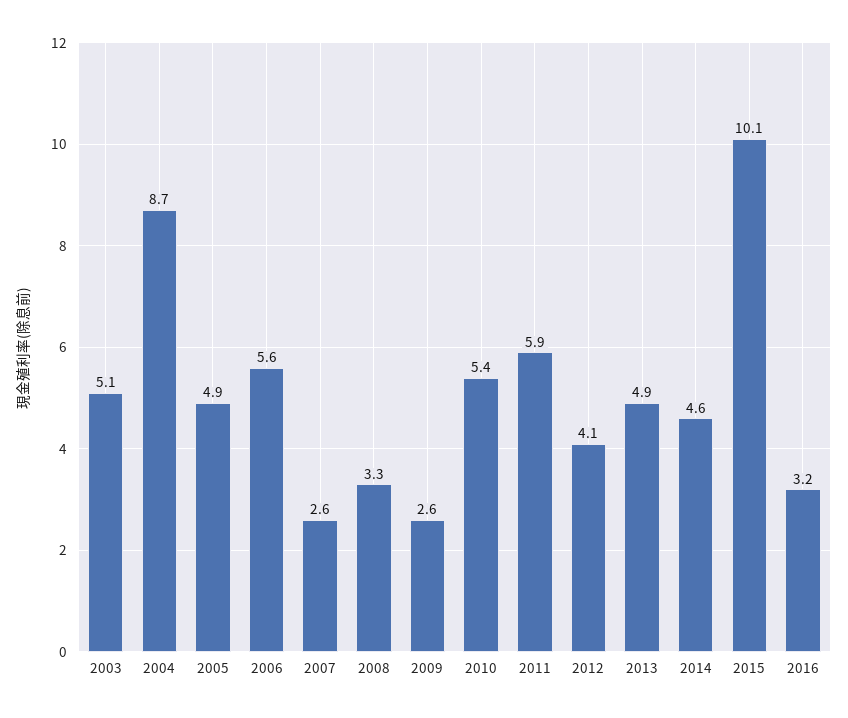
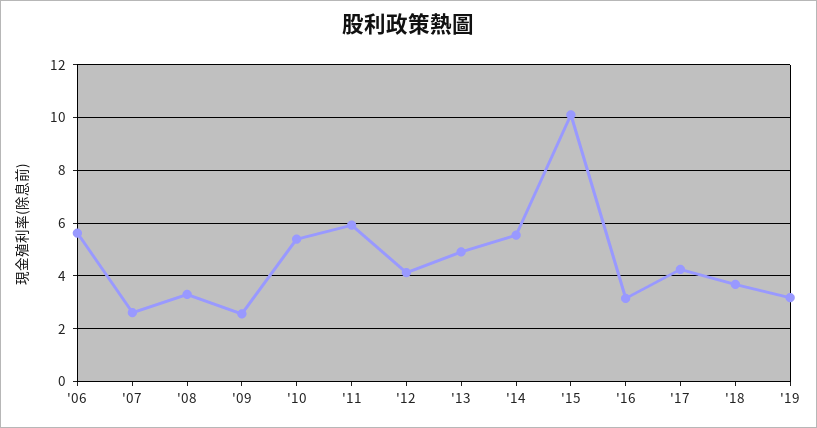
2003: 5.1 -> none
2004: 8.7 -> none
2005: 4.9 -> none
2014: 4.6 -> 5.5
'17: none -> 4.25
'18: none -> 3.75
'19: none -> 3.25

